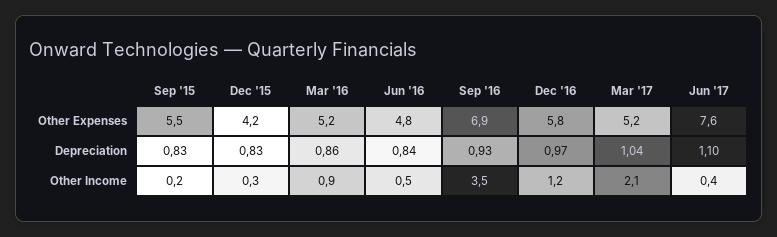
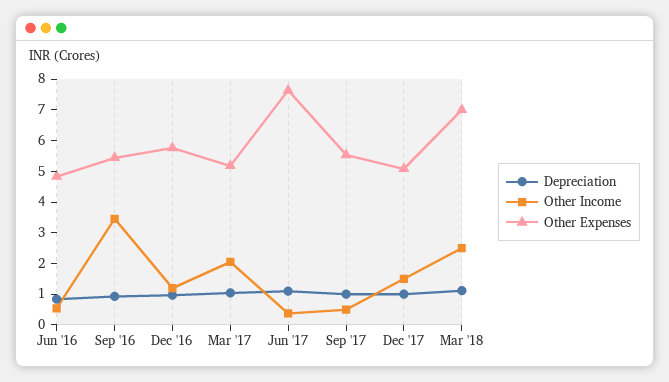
Other Expenses, Sep '15: 5.5 -> none
Other Expenses, Dec '15: 4.2 -> none
Other Expenses, Mar '16: 5.2 -> none
Other Expenses, Sep '16: 6.9 -> 5.5
Depreciation, Sep '15: 0.83 -> none
Depreciation, Dec '15: 0.83 -> none
Depreciation, Mar '16: 0.86 -> none
Other Income, Sep '15: 0.2 -> none
Other Income, Dec '15: 0.3 -> none
Other Income, Mar '16: 0.9 -> none
Depreciation, Sep '17: none -> 1
Other Income, Sep '17: none -> 0.5
Other Expenses, Sep '17: none -> 5.5
Depreciation, Dec '17: none -> 1
Other Income, Dec '17: none -> 1.5
Other Expenses, Dec '17: none -> 5
Depreciation, Mar '18: none -> 1
Other Income, Mar '18: none -> 2.5
Other Expenses, Mar '18: none -> 7

